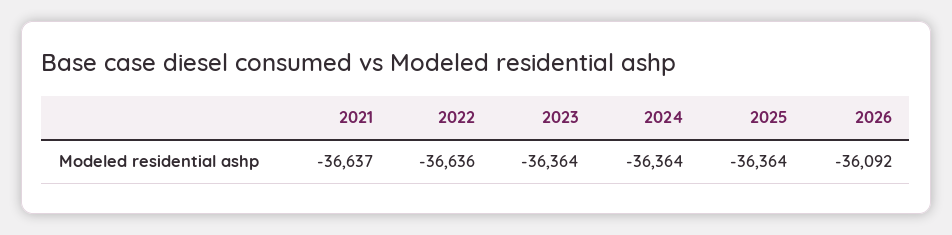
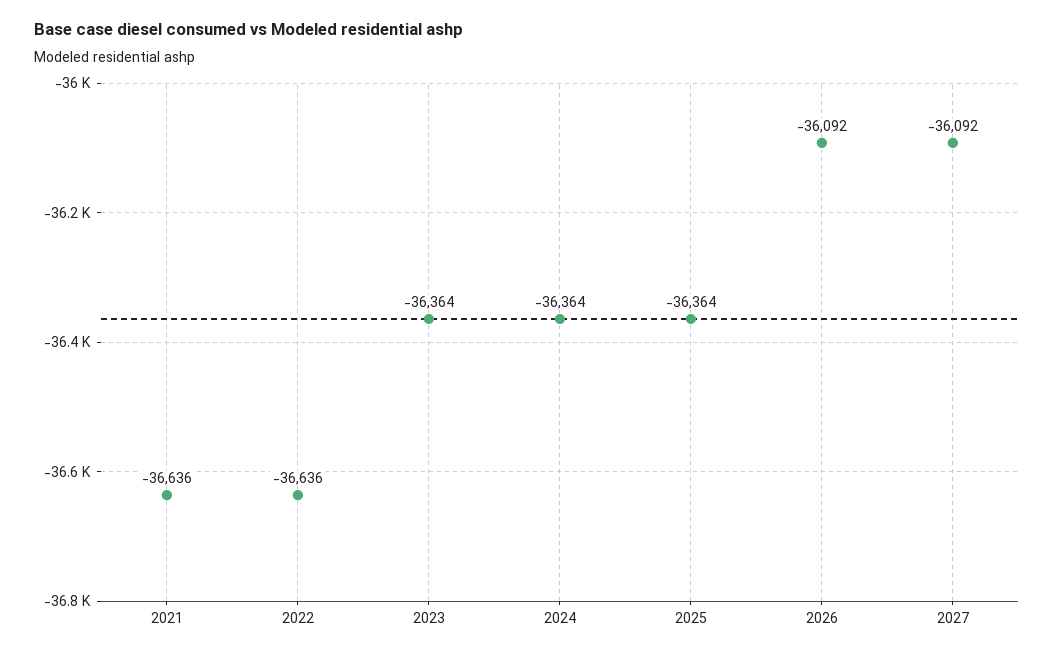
2021: -36637 -> -36636
2027: none -> -36092

